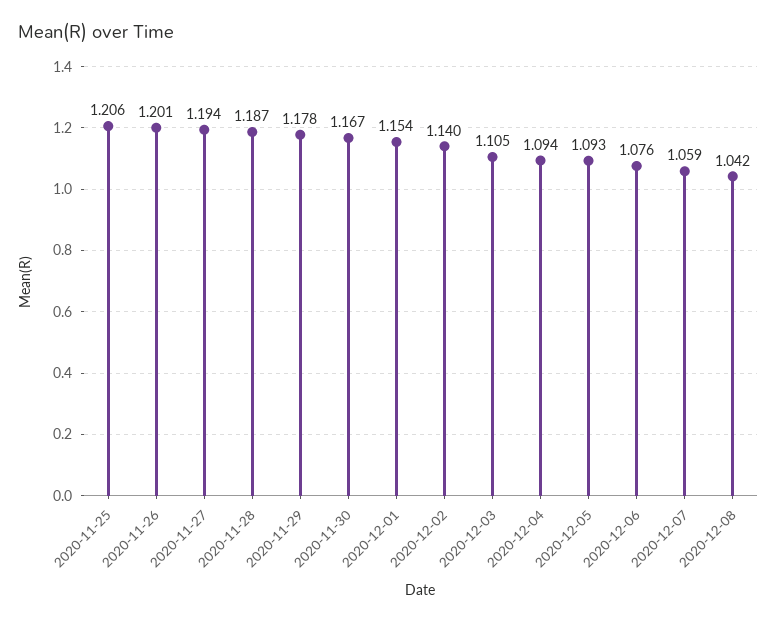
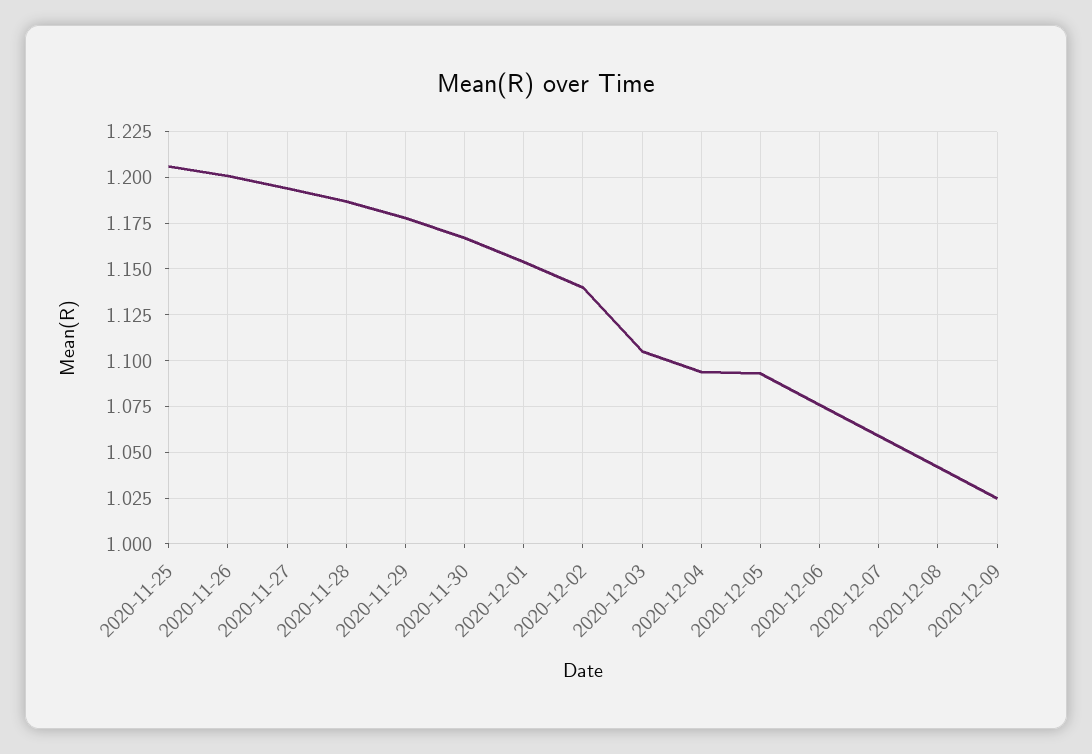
2020-12-09: none -> 1.025

